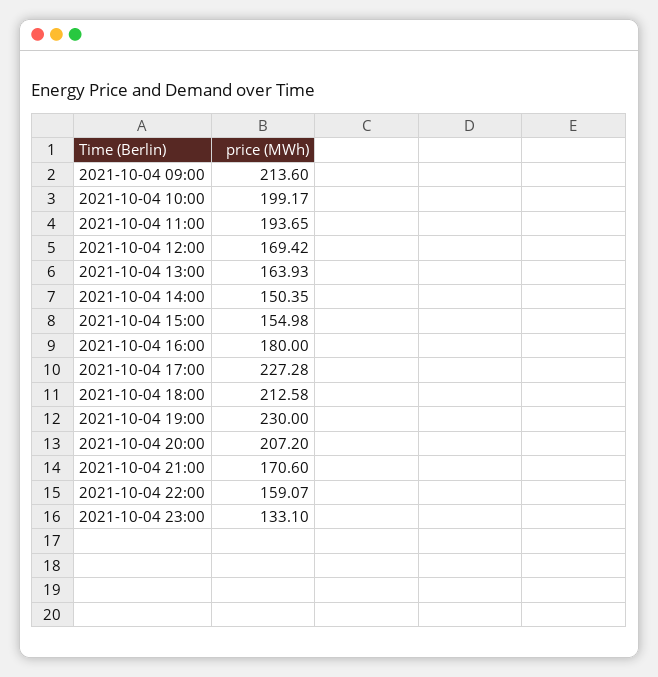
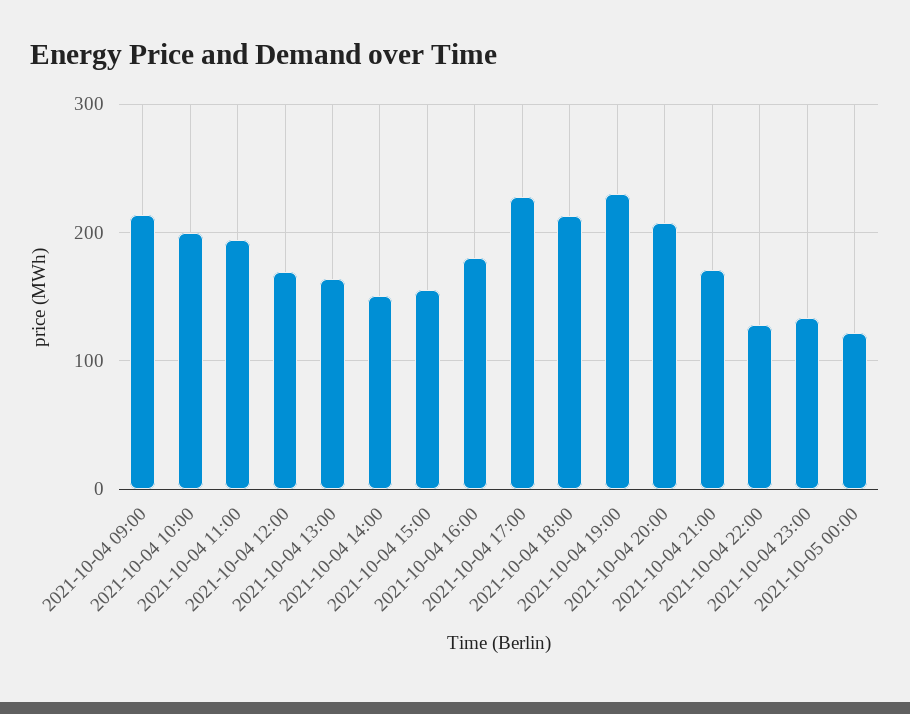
2021-10-04 22:00: 159.07 -> 130
2021-10-05 00:00: none -> 120

